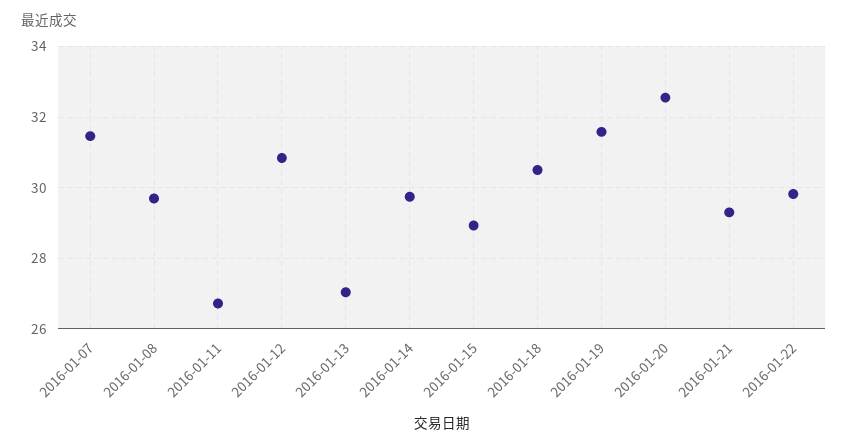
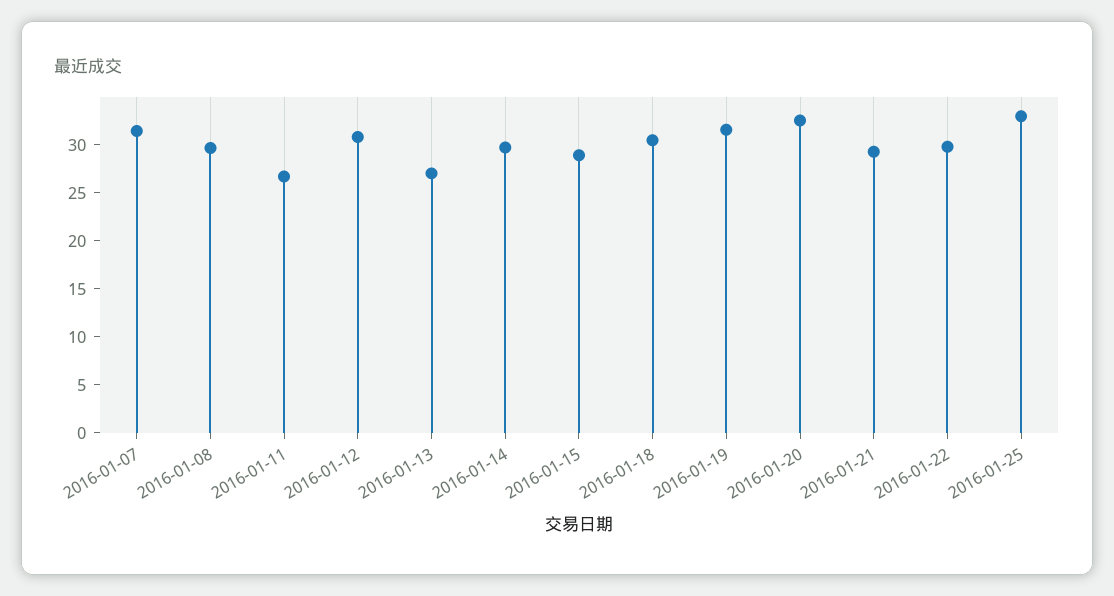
2016-01-25: none -> 33

